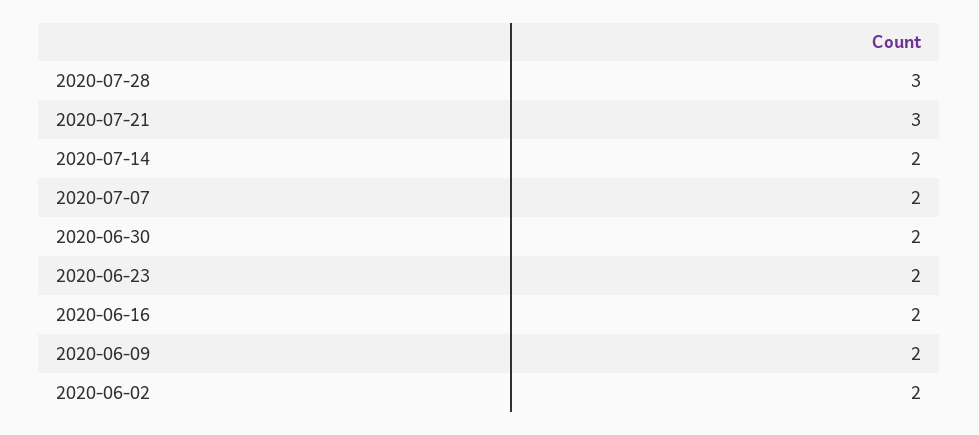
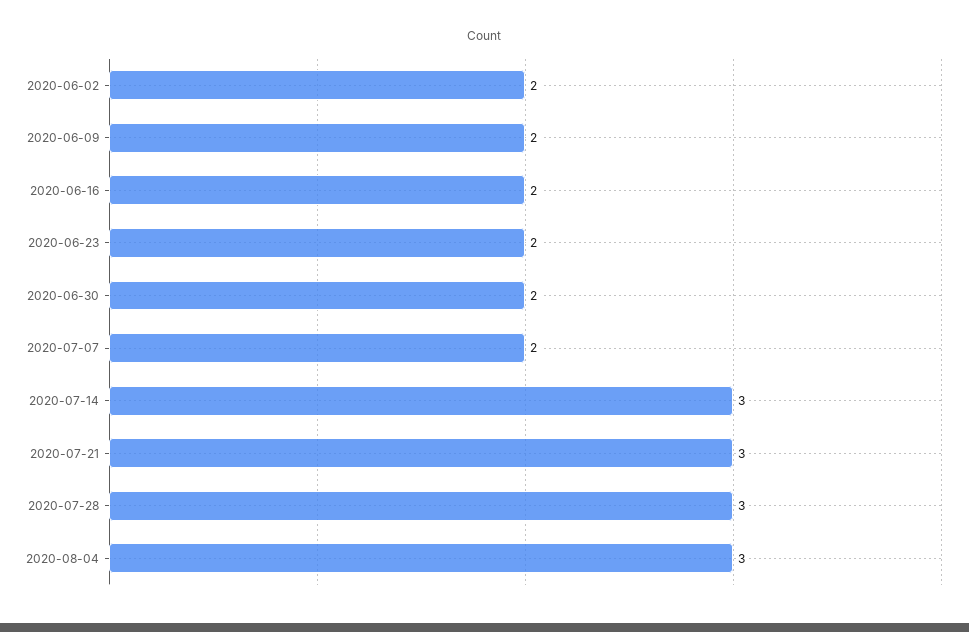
2020-07-14: 2 -> 3
2020-08-04: none -> 3

